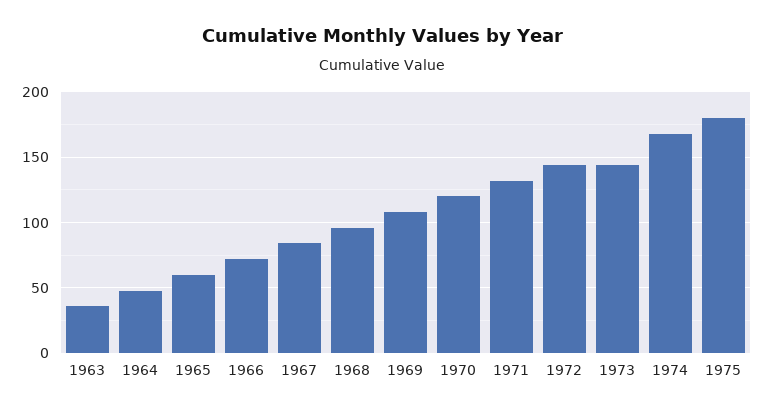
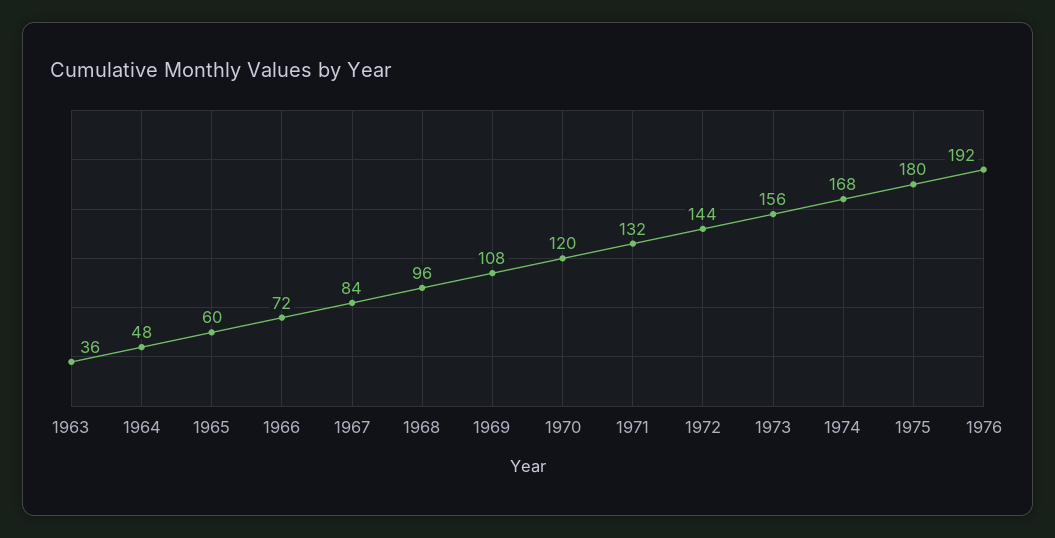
1973: 145 -> 156
1976: none -> 192

